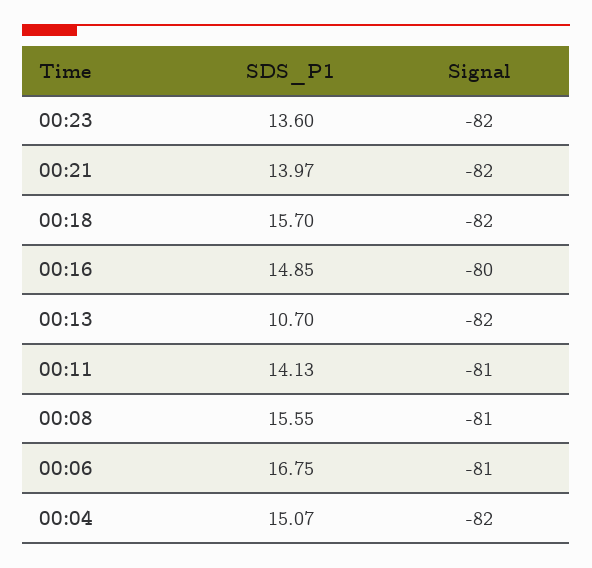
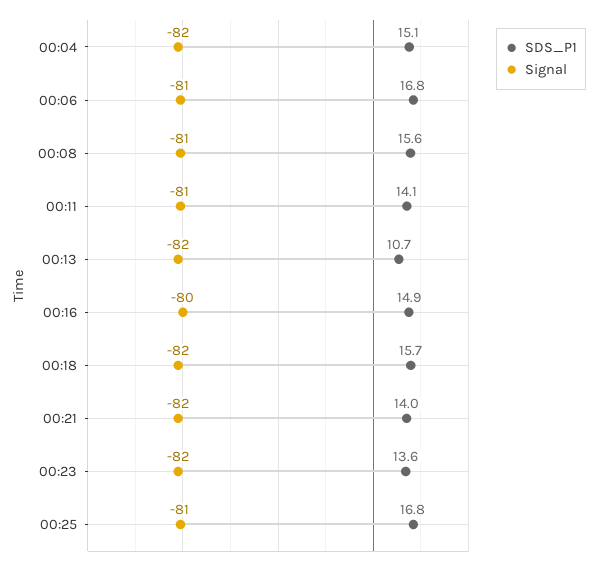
SDS_P1, 00:25: none -> 16.8
Signal, 00:25: none -> -81

